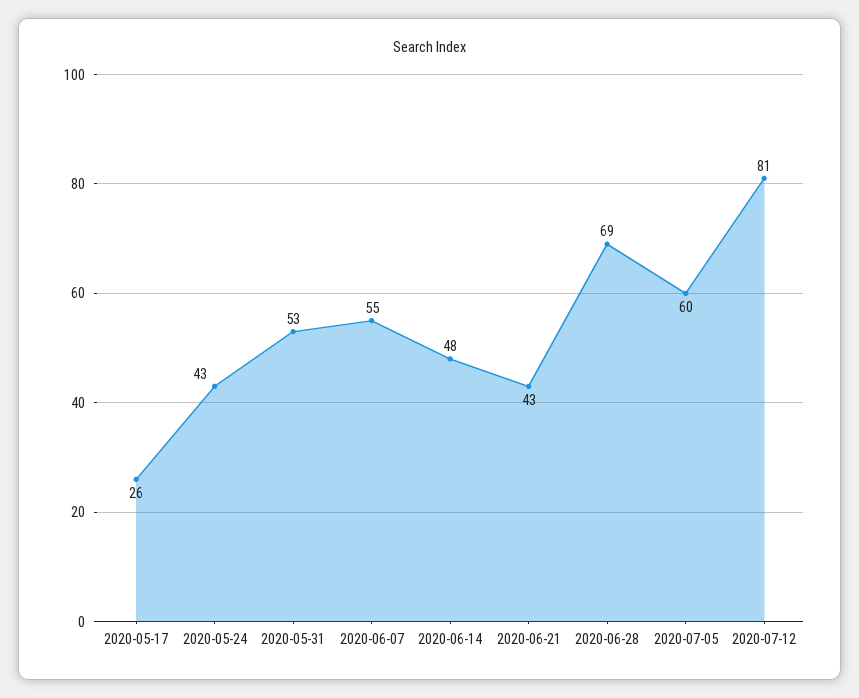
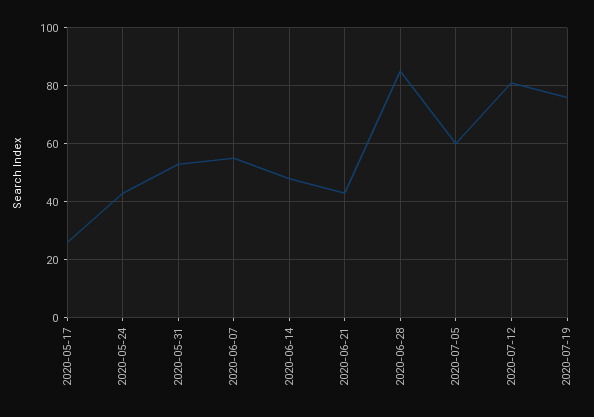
2020-06-28: 69 -> 85
2020-07-19: none -> 75

